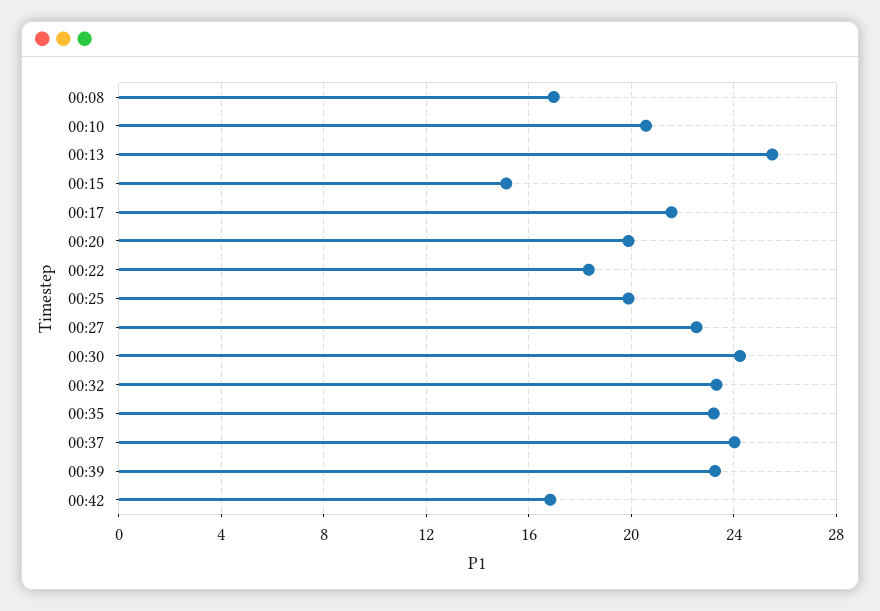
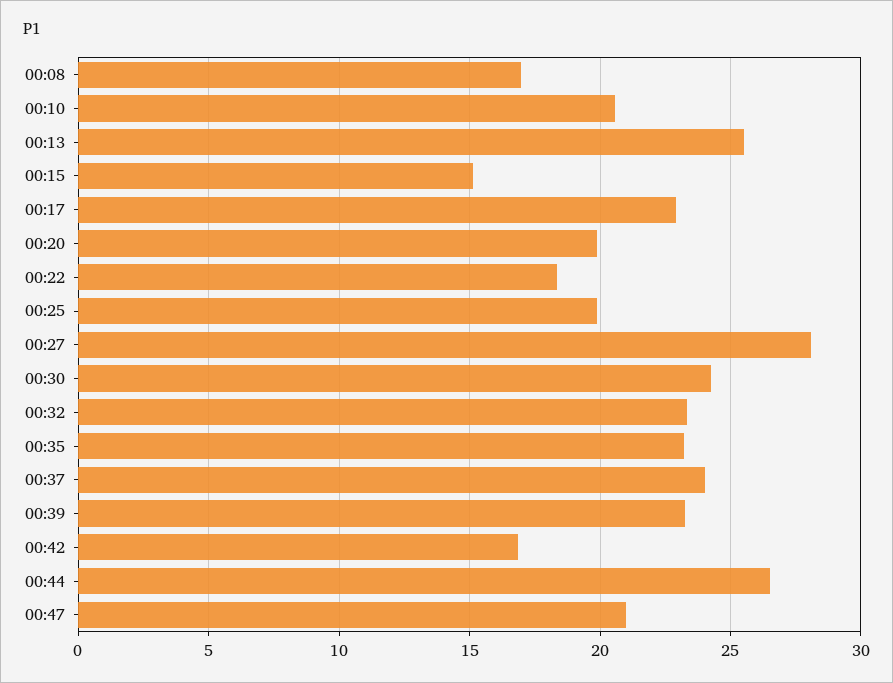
00:17: 21.5 -> 23
00:27: 22.5 -> 28
00:44: none -> 26.5
00:47: none -> 21

